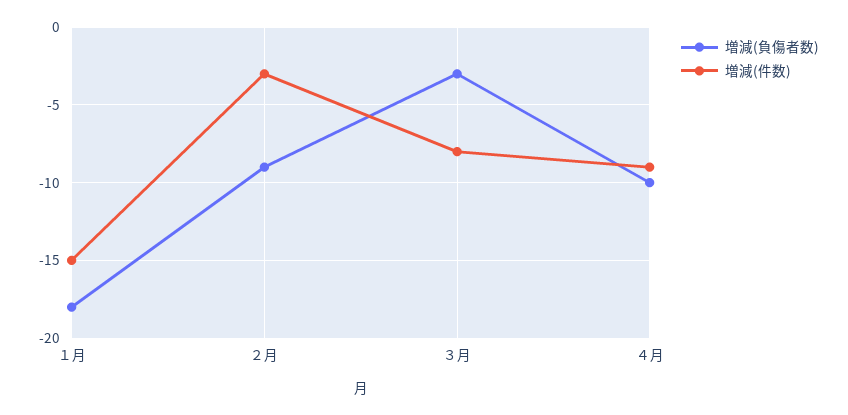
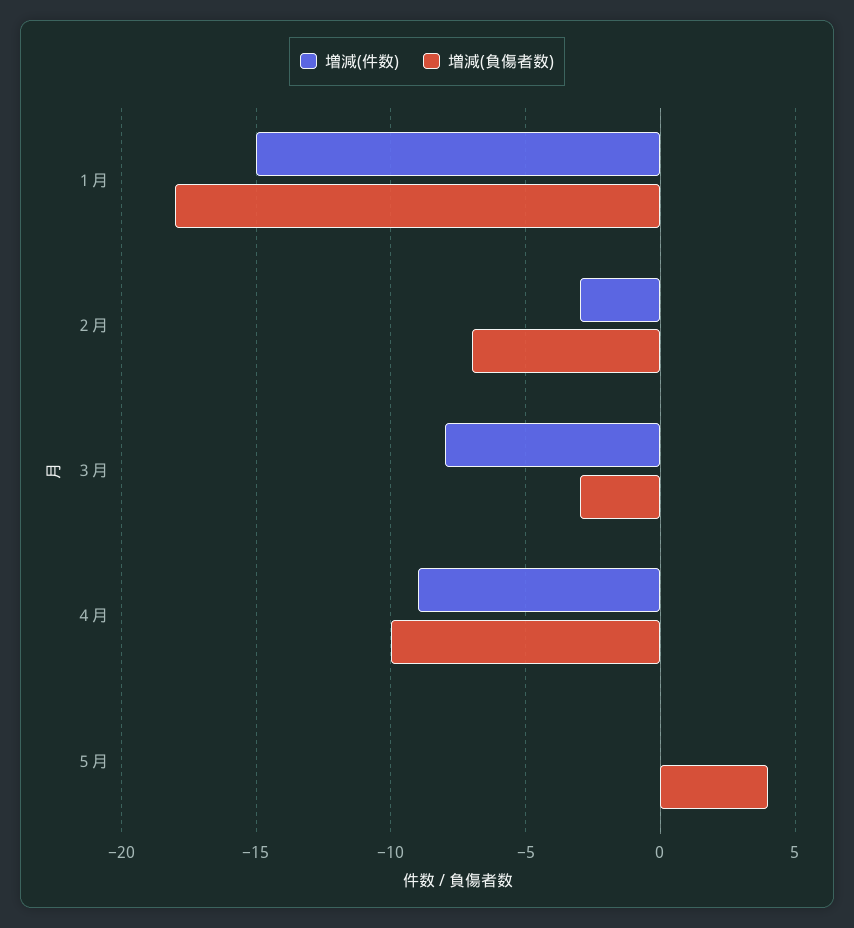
増減(負傷者数), ２月: -9 -> -7
増減(件数), ５月: none -> 0
増減(負傷者数), ５月: none -> 4

